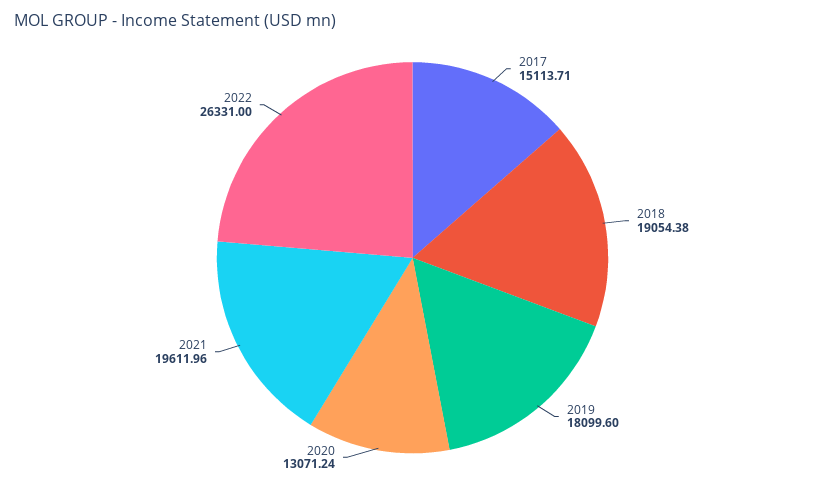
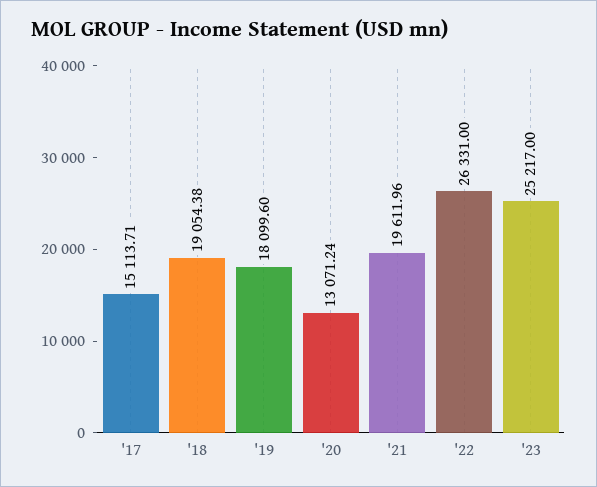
'23: none -> 25217

